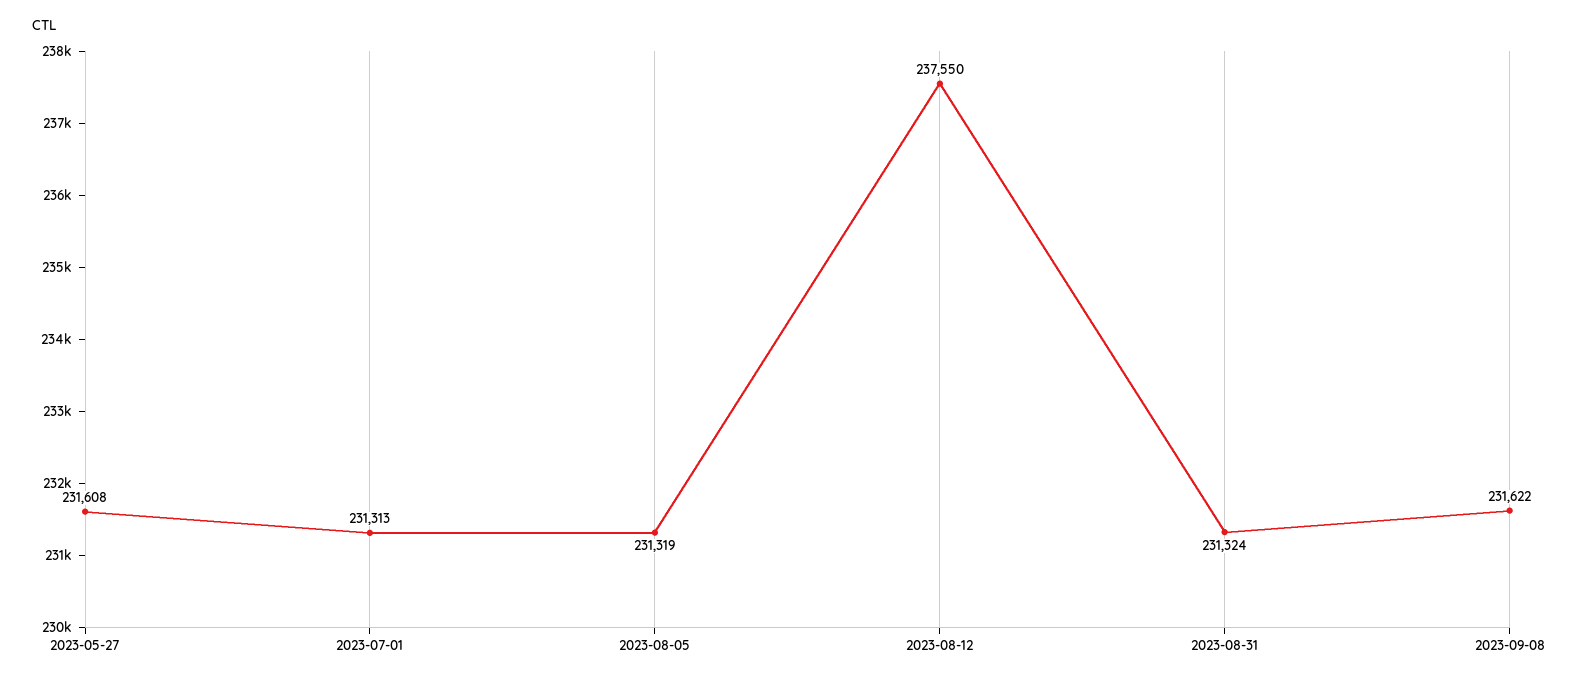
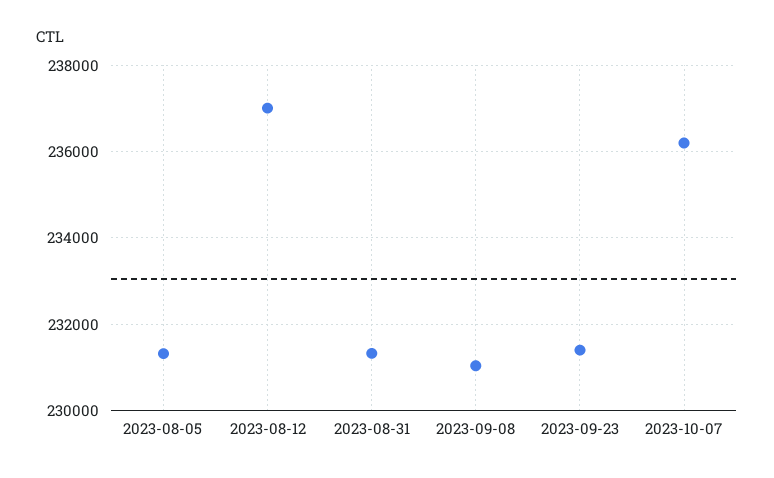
2023-05-27: 231608 -> none
2023-07-01: 231313 -> none
2023-08-12: 237550 -> 237000
2023-09-08: 231622 -> 231000
2023-09-23: none -> 231400
2023-10-07: none -> 236200

